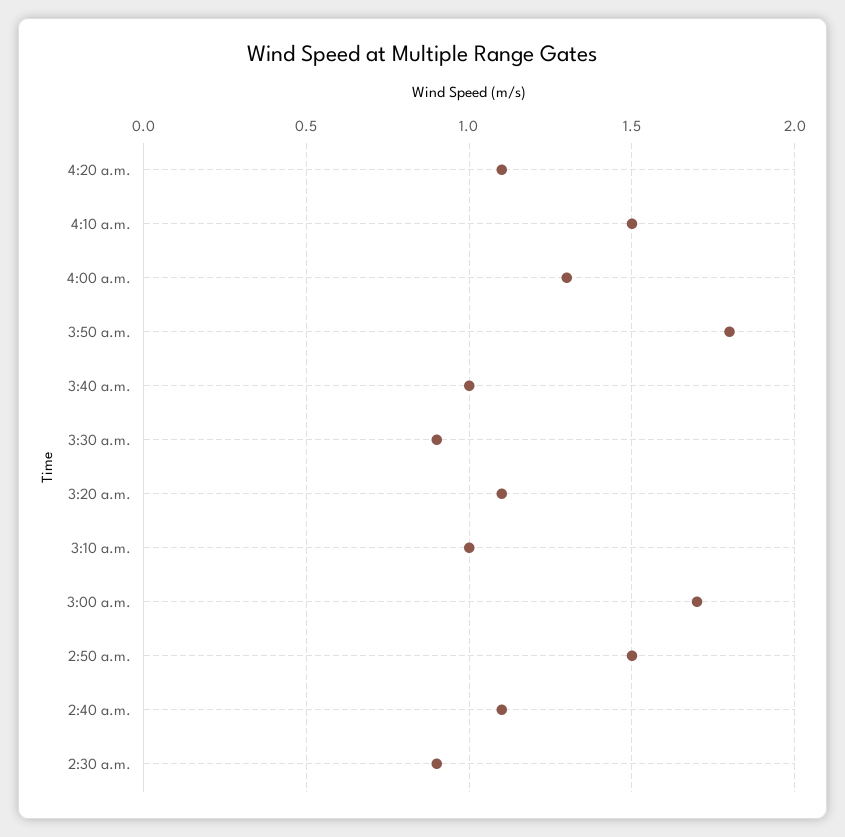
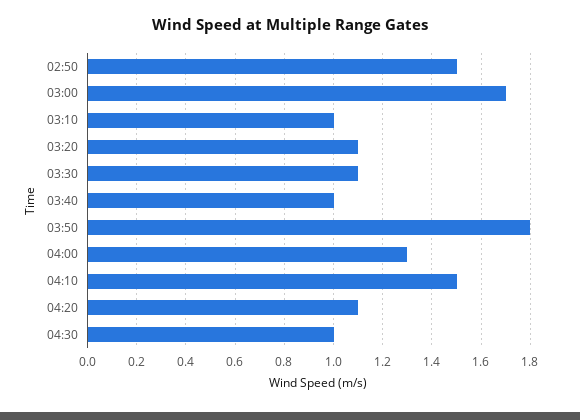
3:30 a.m.: 0.9 -> 1.1
2:40 a.m.: 1.1 -> none
2:30 a.m.: 0.9 -> none
04:30: none -> 1

